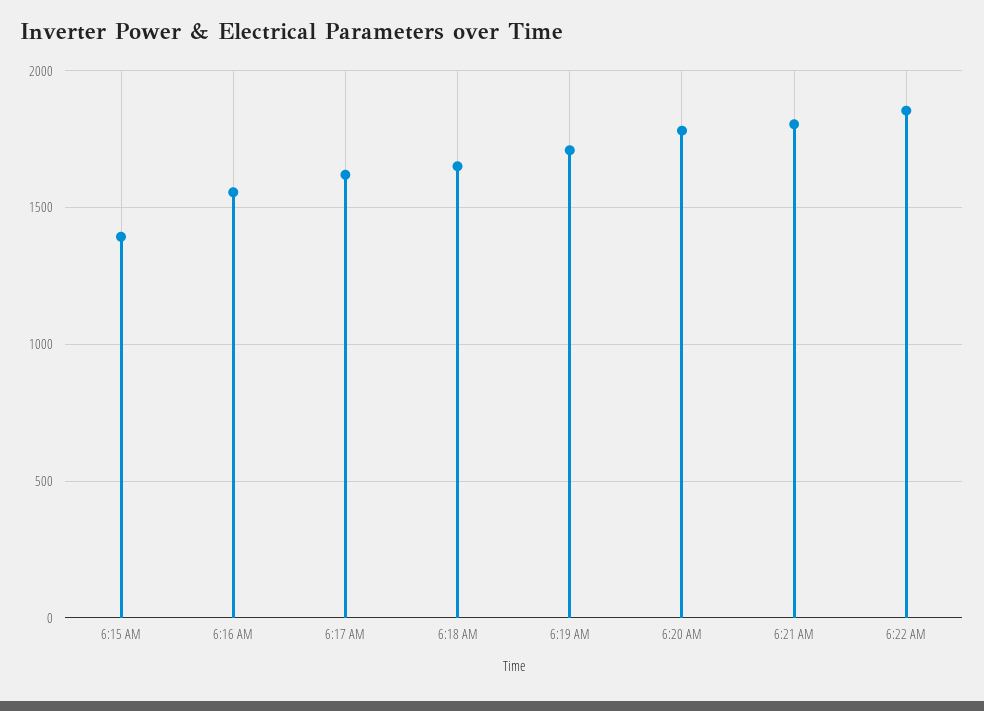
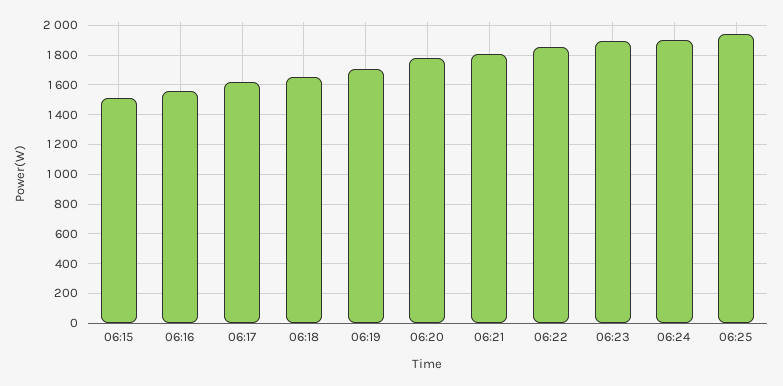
6:15 AM: 1400 -> 1500
06:23: none -> 1900
06:24: none -> 1900
06:25: none -> 1950

